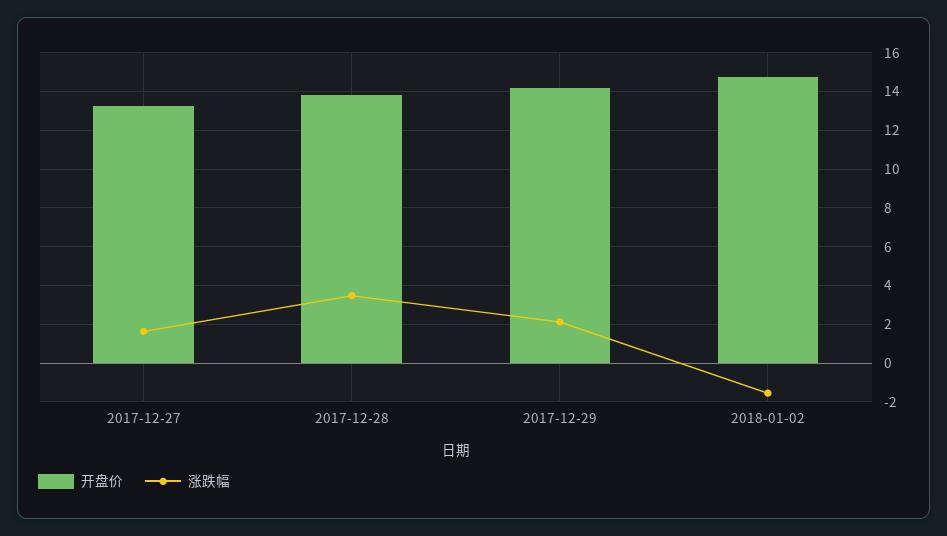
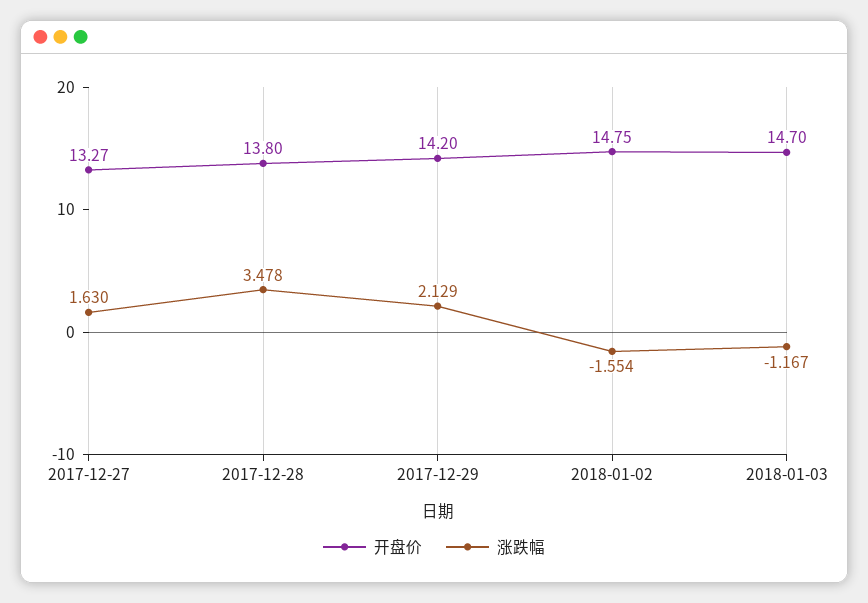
开盘价, 2018-01-03: none -> 14.7
涨跌幅, 2018-01-03: none -> -1.167

